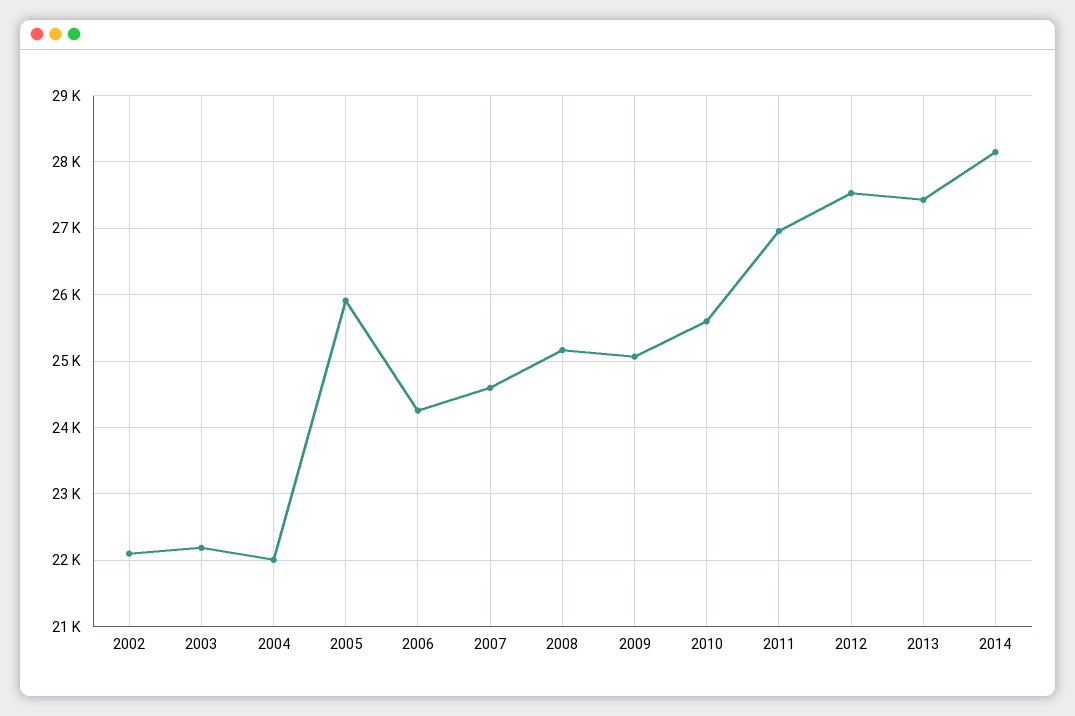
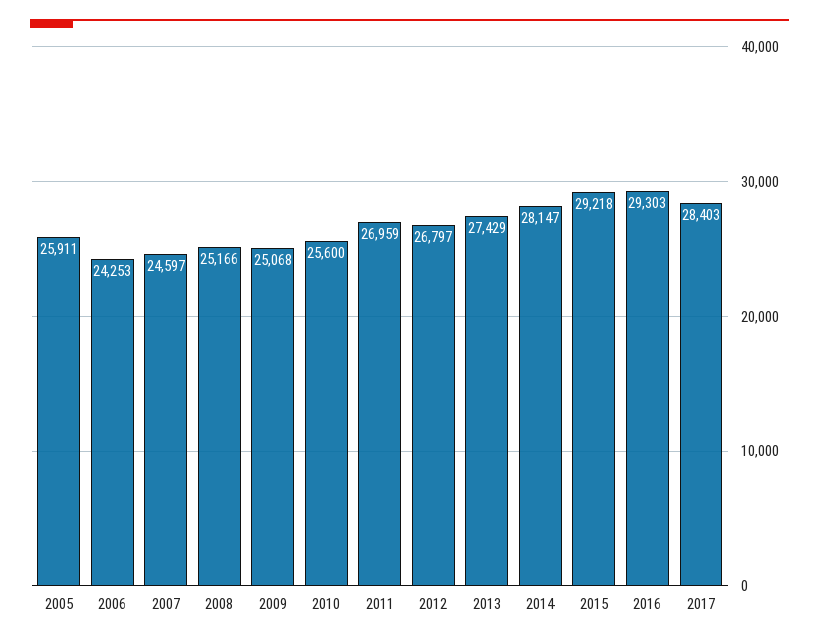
2002: 22100 -> none
2003: 22200 -> none
2004: 22000 -> none
2012: 27500 -> 26797
2015: none -> 29218
2016: none -> 29303
2017: none -> 28403

